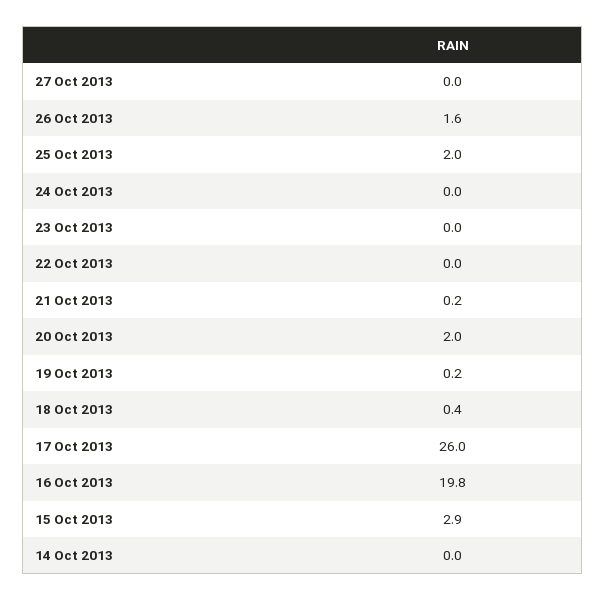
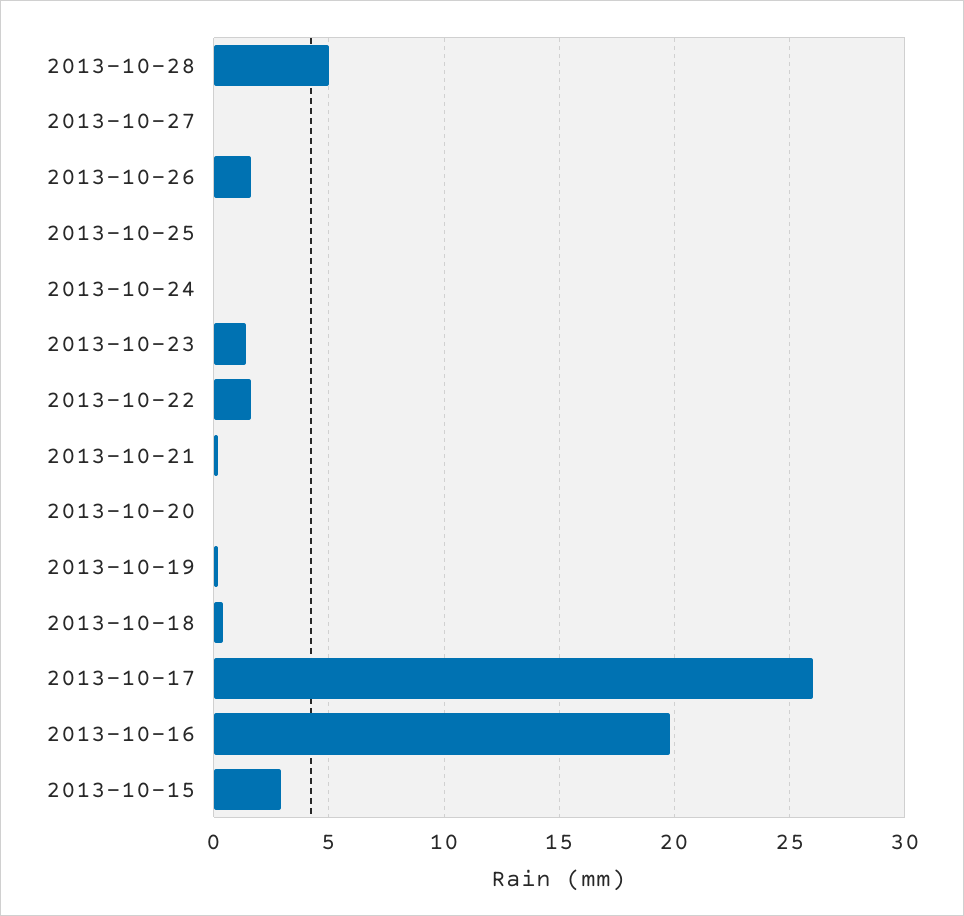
25 Oct 2013: 2 -> 0
23 Oct 2013: 0 -> 1.5
22 Oct 2013: 0 -> 1.5
20 Oct 2013: 2 -> 0
14 Oct 2013: 0 -> none
2013-10-28: none -> 5

